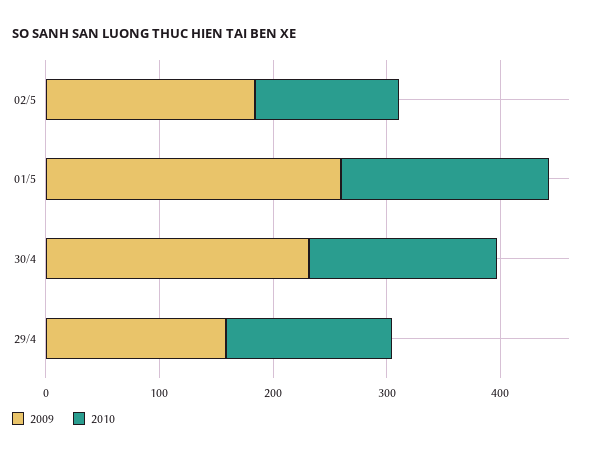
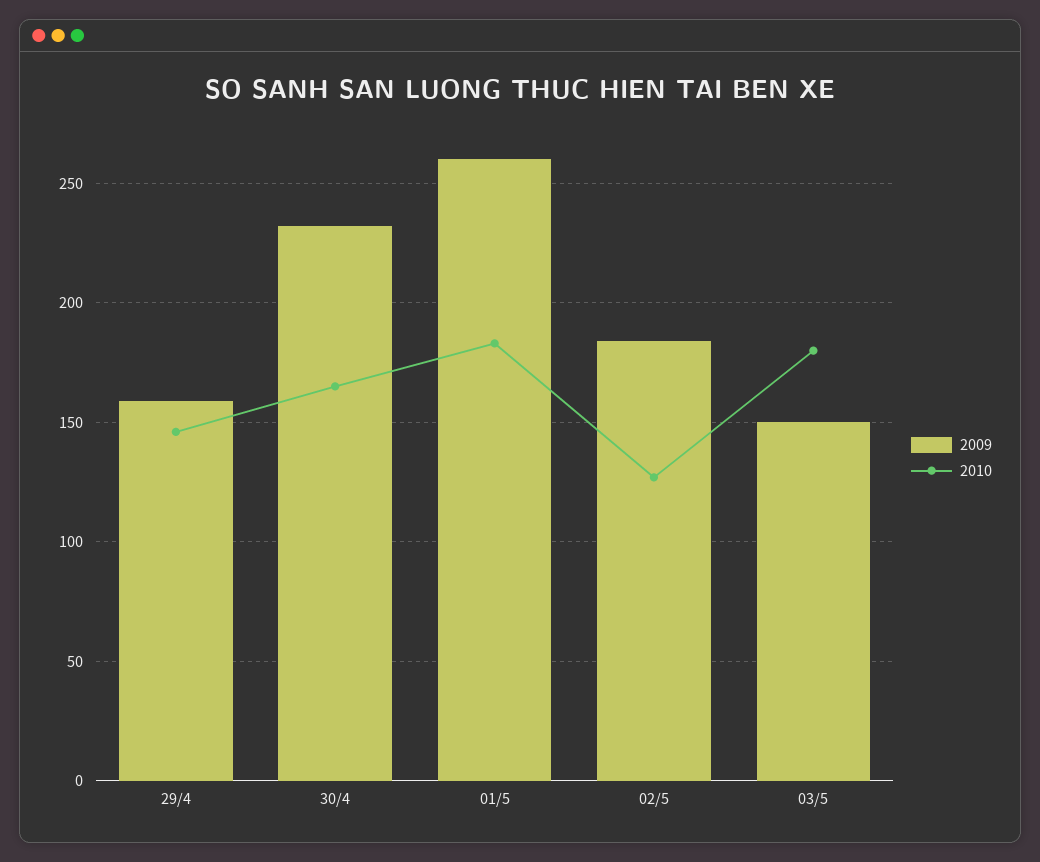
2009, 03/5: none -> 150
2010, 03/5: none -> 180

